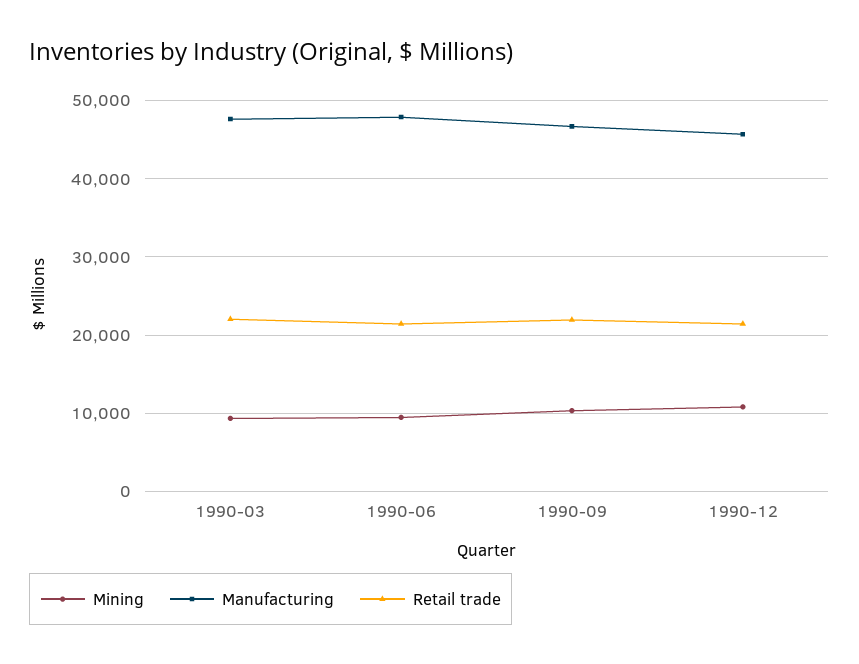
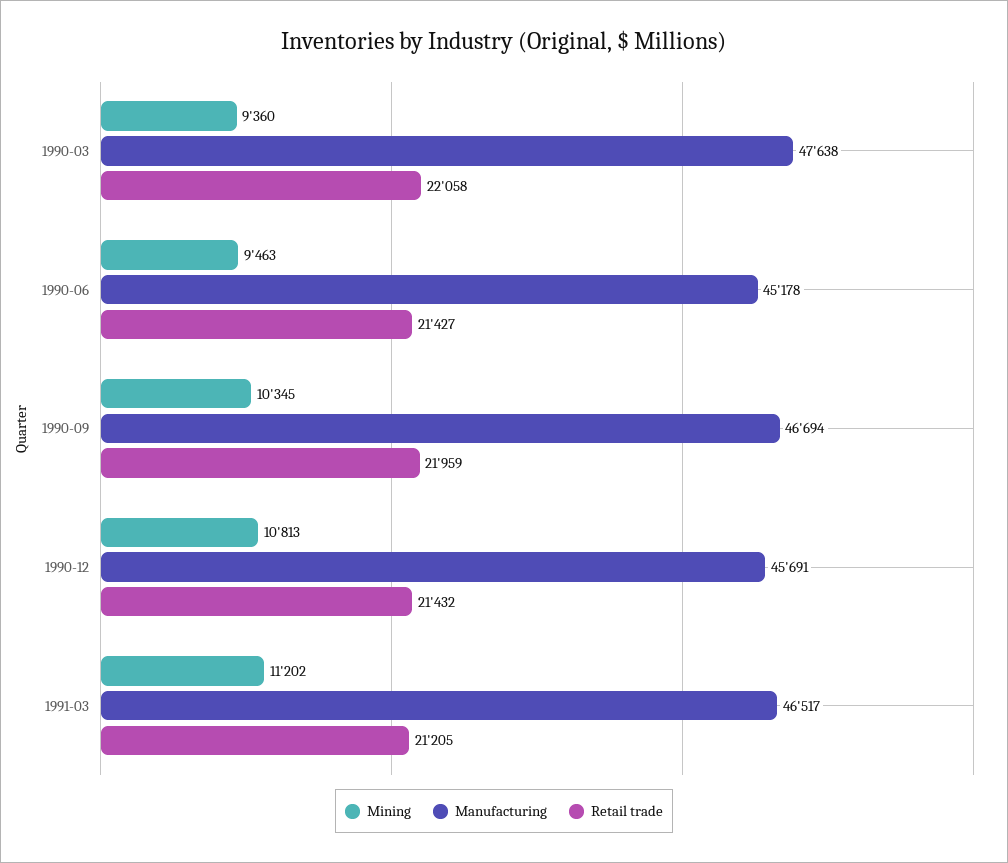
Manufacturing, 1990-06: 48000 -> 45178
Mining, 1991-03: none -> 11202
Manufacturing, 1991-03: none -> 46517
Retail trade, 1991-03: none -> 21205

